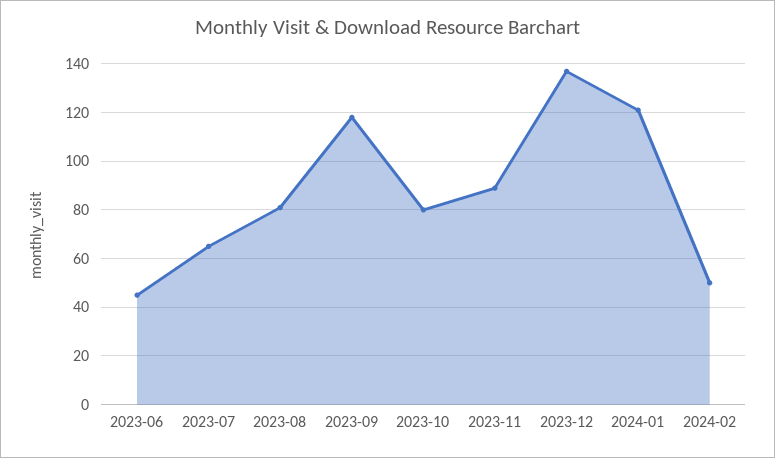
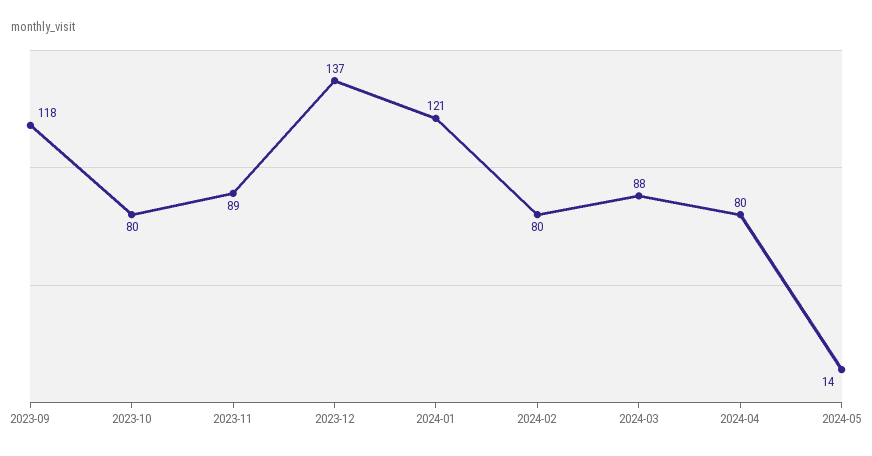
2023-06: 45 -> none
2023-07: 65 -> none
2023-08: 80 -> none
2024-02: 50 -> 80
2024-03: none -> 88
2024-04: none -> 80
2024-05: none -> 14

